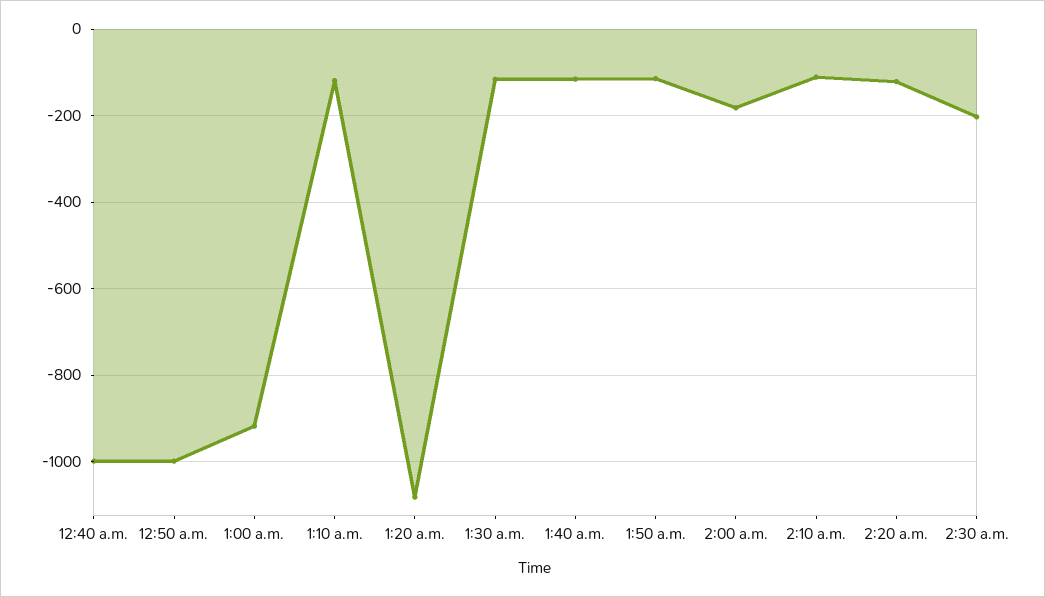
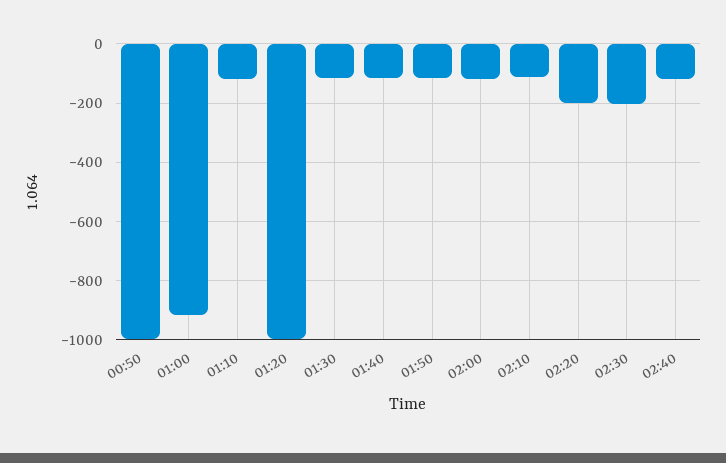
12:40 a.m.: -1000 -> none
1:20 a.m.: -1080 -> -1000
2:00 a.m.: -180 -> -125
2:20 a.m.: -120 -> -200
02:40: none -> -125

